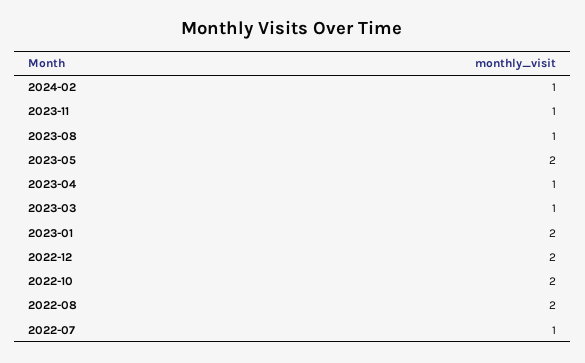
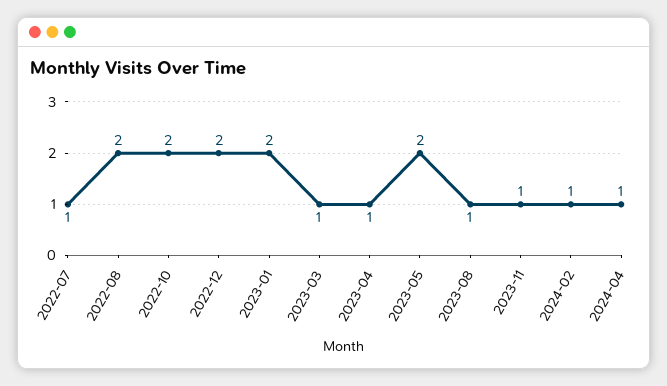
2024-04: none -> 1

